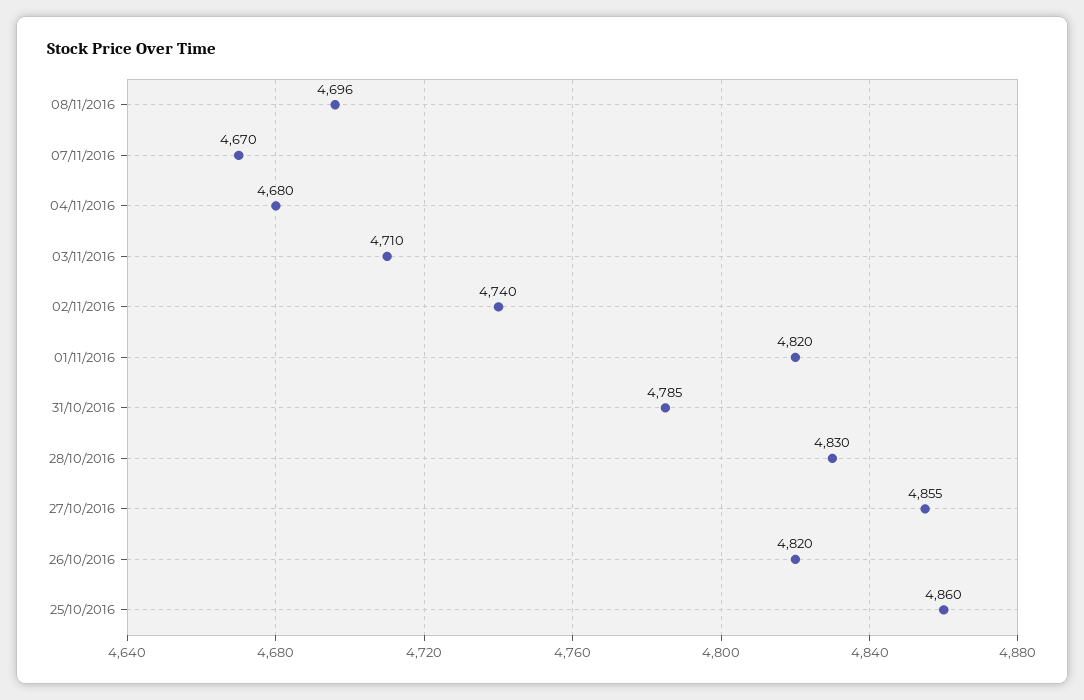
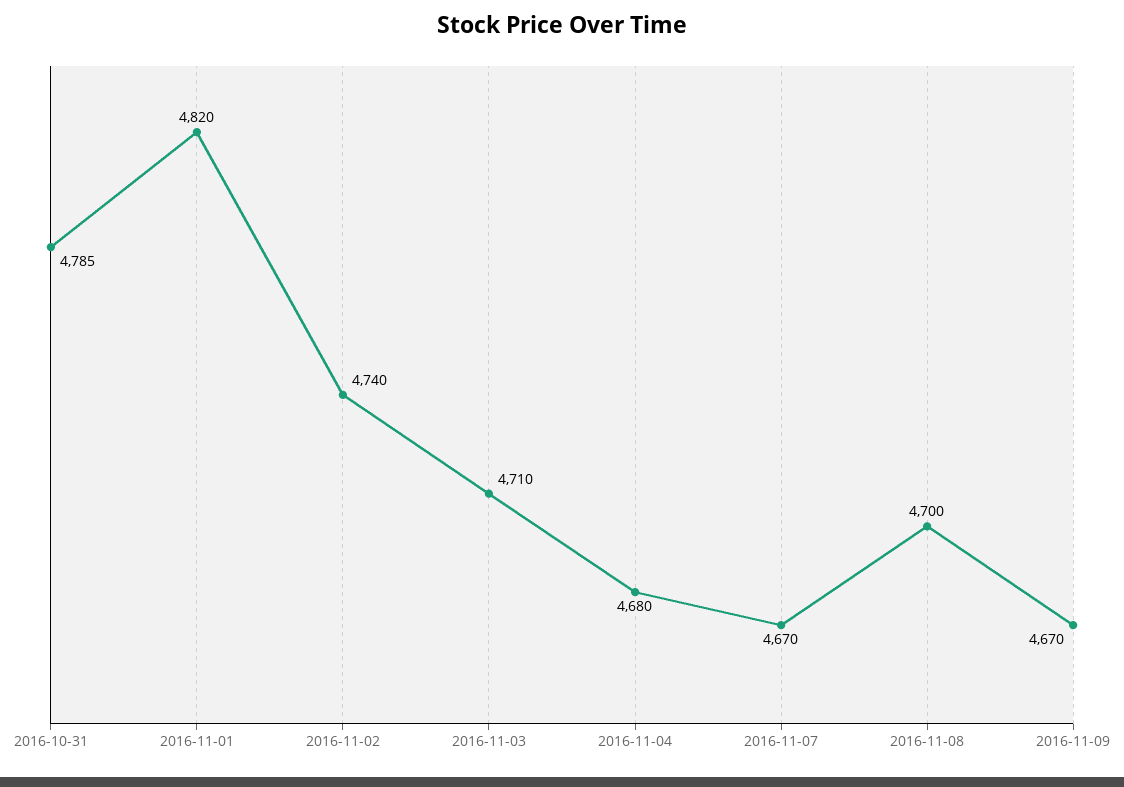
08/11/2016: 4696 -> 4700
28/10/2016: 4830 -> none
27/10/2016: 4855 -> none
26/10/2016: 4820 -> none
25/10/2016: 4860 -> none
2016-11-09: none -> 4670

